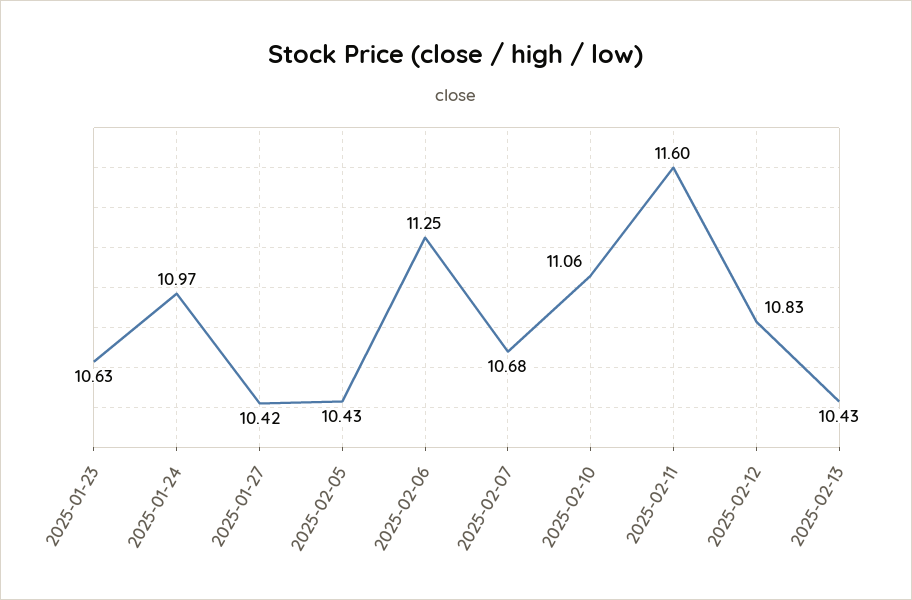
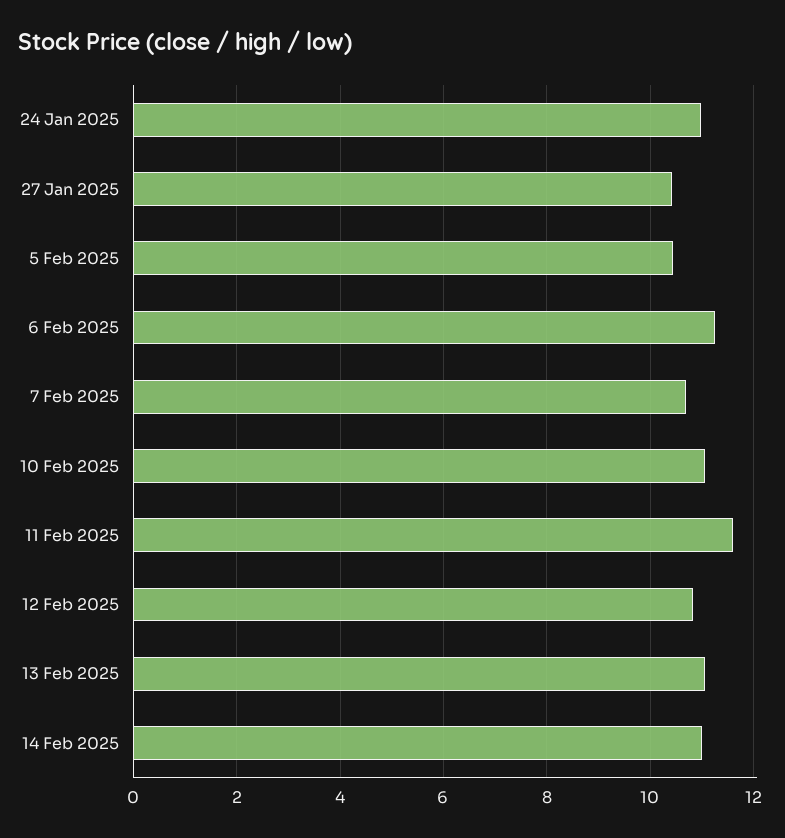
2025-01-23: 10.63 -> none
2025-02-13: 10.43 -> 11
14 Feb 2025: none -> 11

